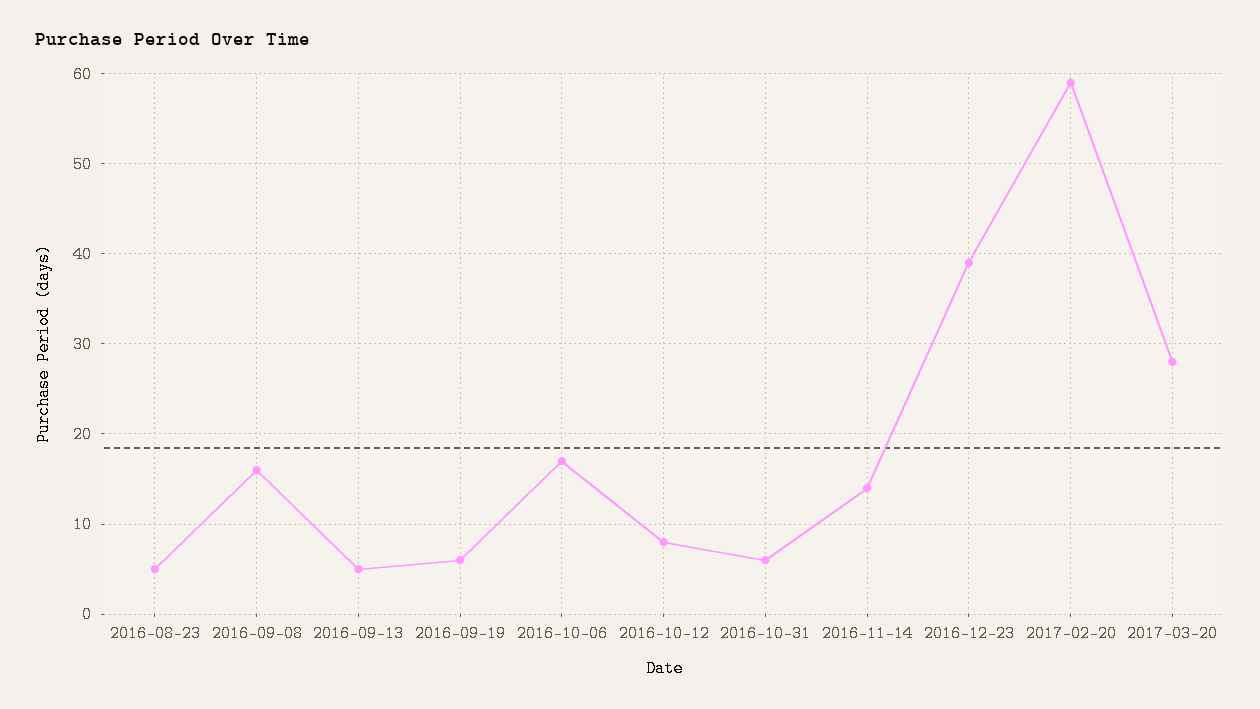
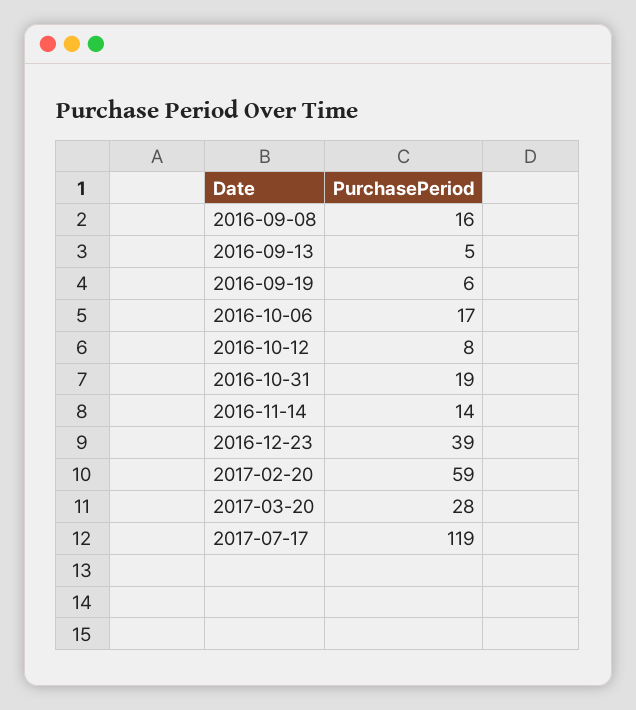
2016-08-23: 5 -> none
2016-10-31: 6 -> 19
2017-07-17: none -> 119

